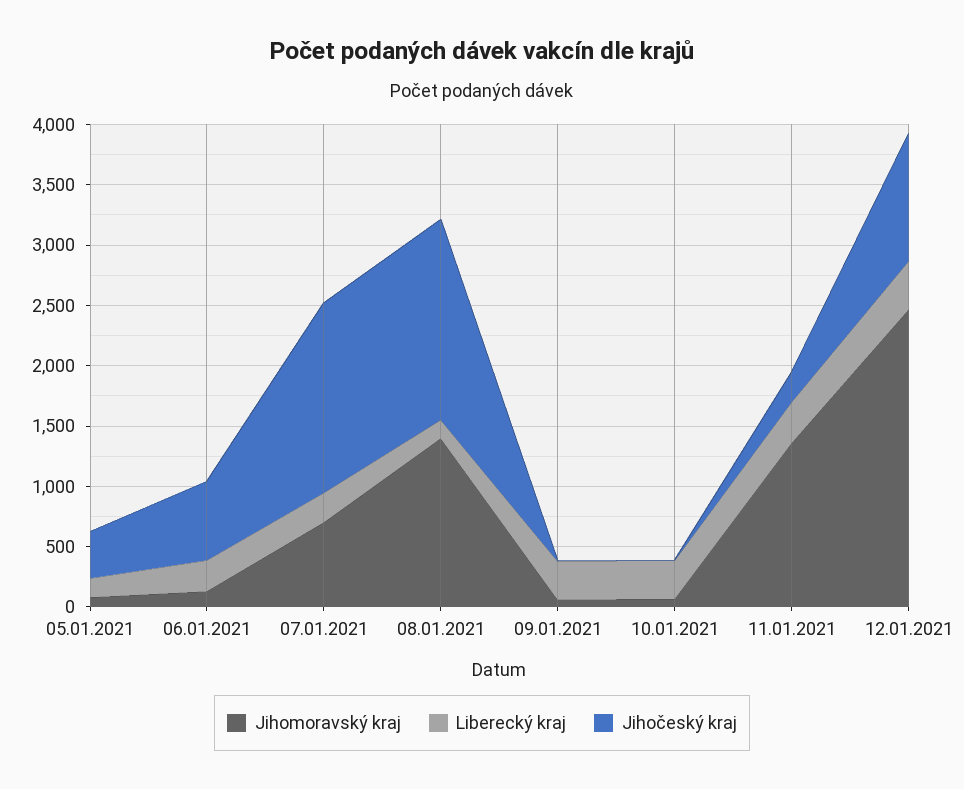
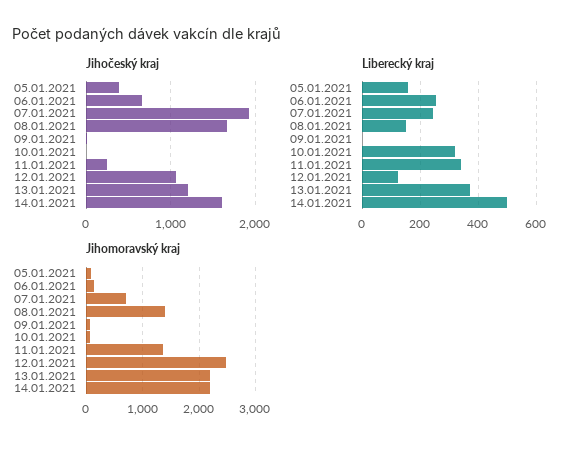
Jihočeský kraj, 07.01.2021: 1600 -> 1900
Liberecký kraj, 09.01.2021: 300 -> 0
Liberecký kraj, 12.01.2021: 400 -> 125
Jihočeský kraj, 13.01.2021: none -> 1200
Jihočeský kraj, 14.01.2021: none -> 1600
Liberecký kraj, 13.01.2021: none -> 375
Liberecký kraj, 14.01.2021: none -> 500
Jihomoravský kraj, 13.01.2021: none -> 2200
Jihomoravský kraj, 14.01.2021: none -> 2200

